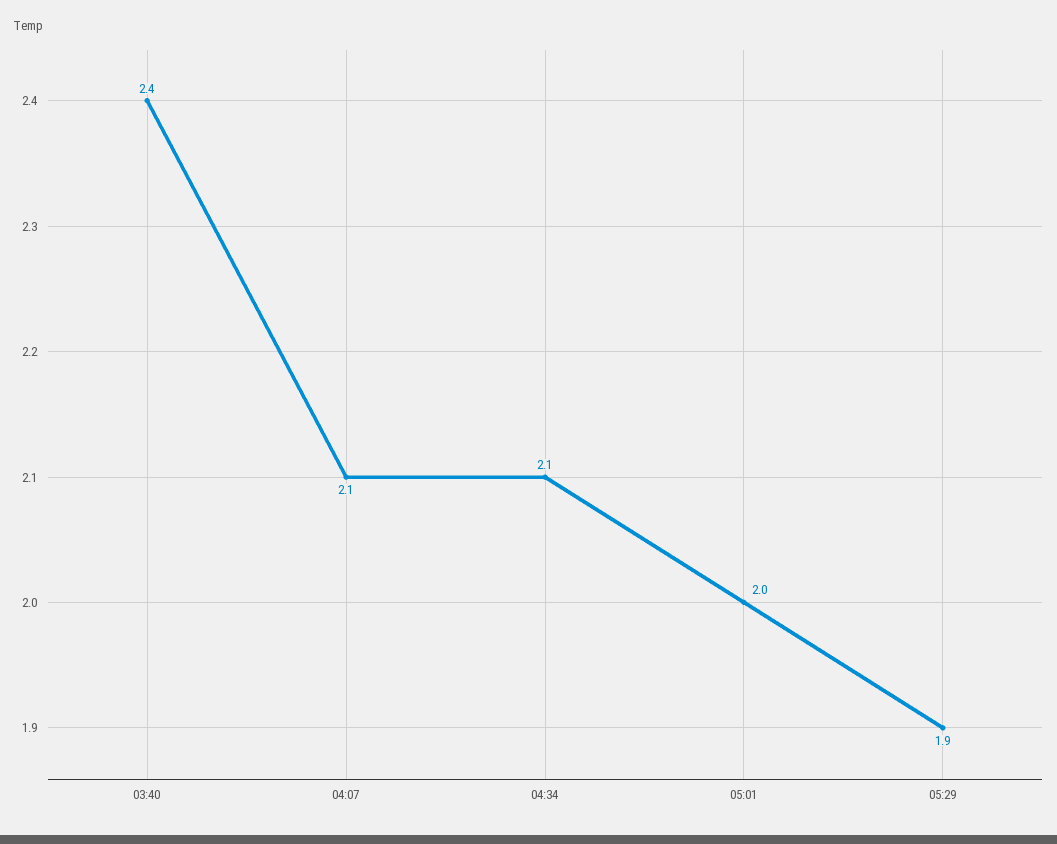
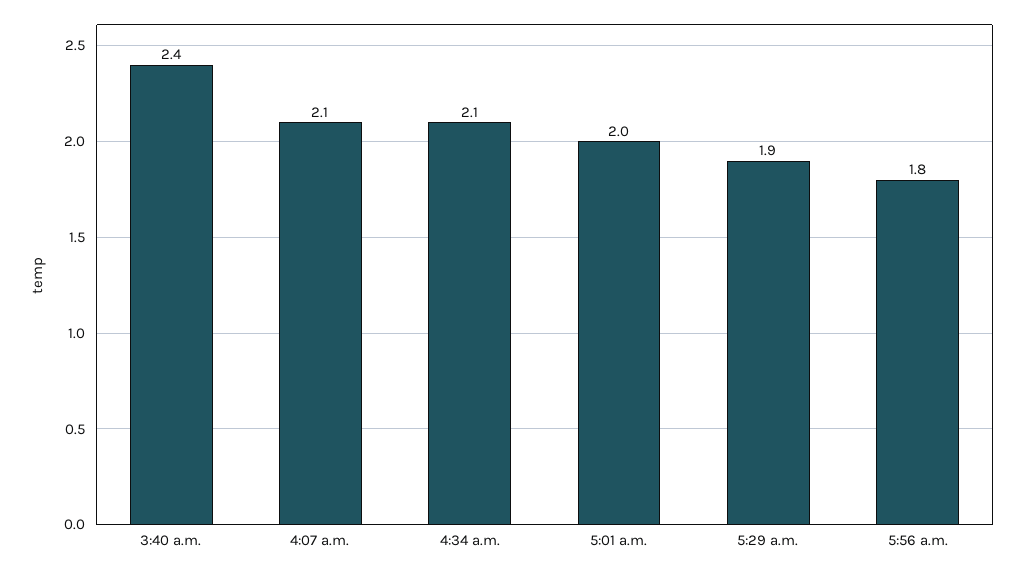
5:56 a.m.: none -> 1.8

